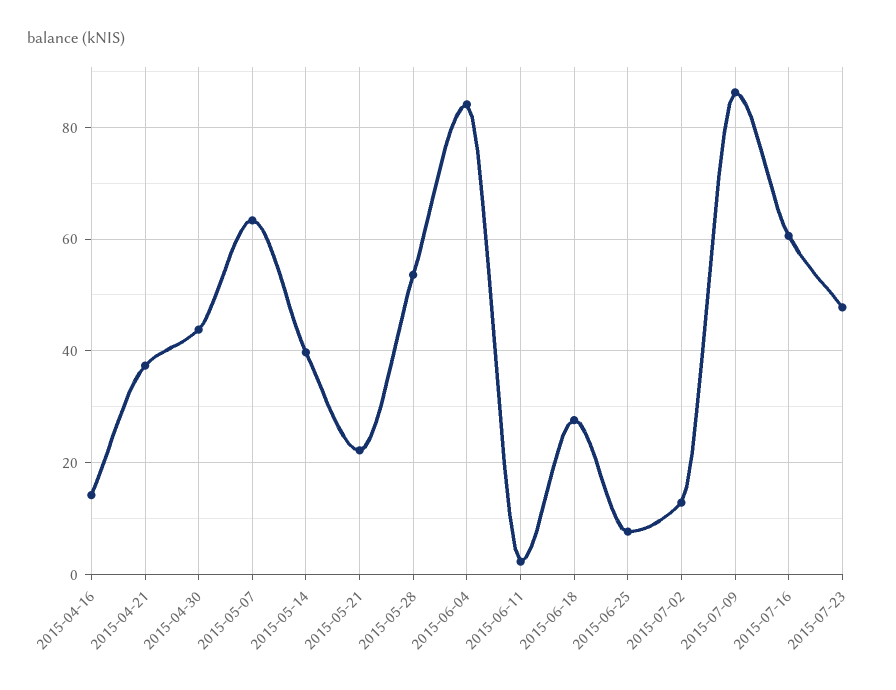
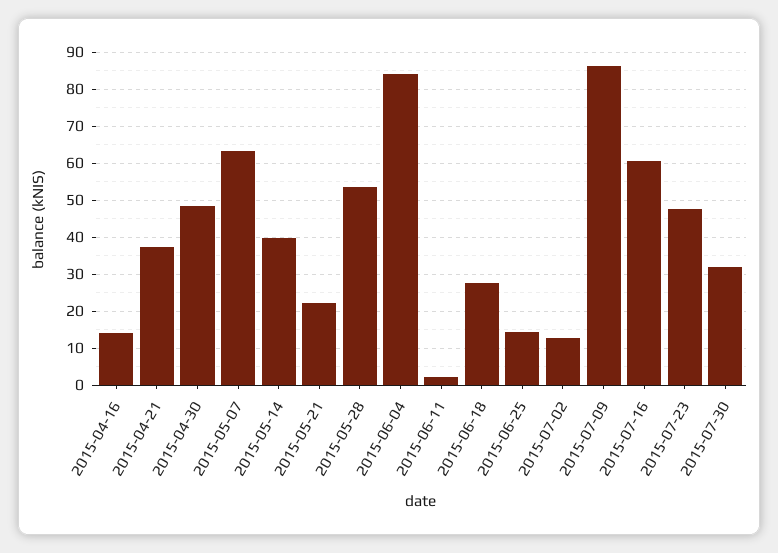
2015-04-30: 44 -> 48
2015-06-25: 8 -> 14
2015-07-30: none -> 32

